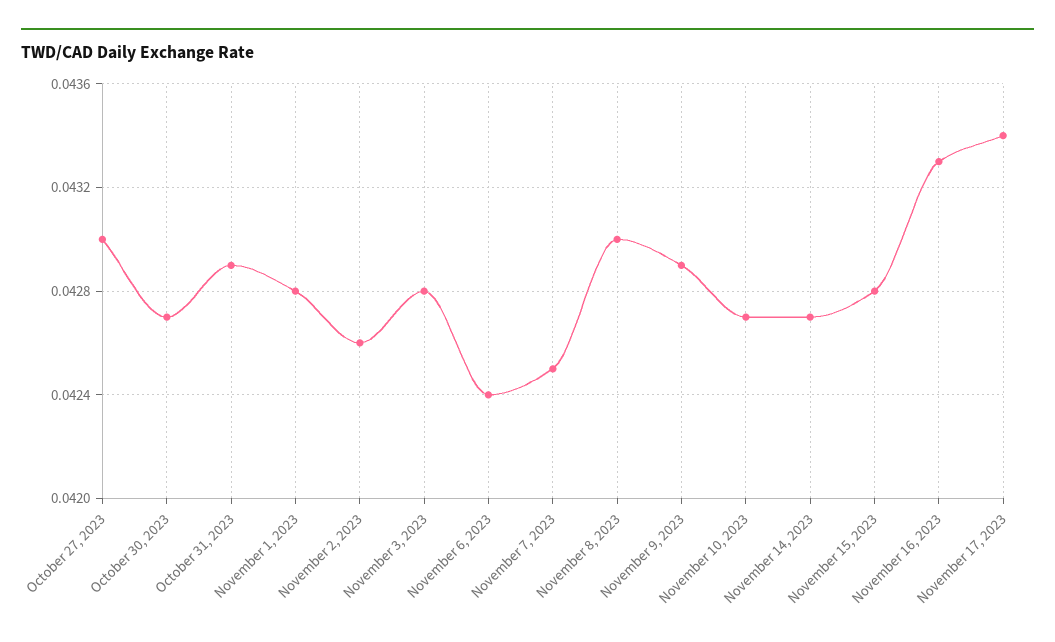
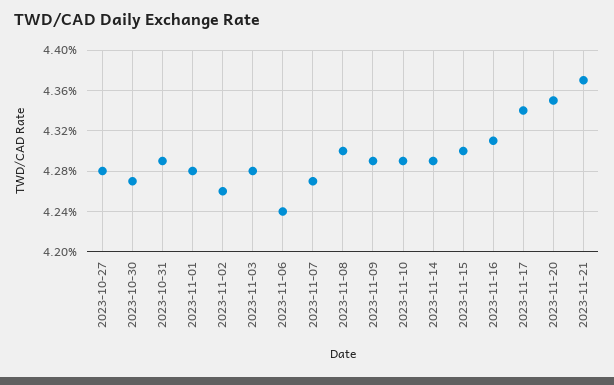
October 27, 2023: 0.043 -> 0.0428
November 7, 2023: 0.0425 -> 0.0427
November 10, 2023: 0.0427 -> 0.0429
November 14, 2023: 0.0427 -> 0.0429
November 15, 2023: 0.0428 -> 0.043
November 16, 2023: 0.0433 -> 0.0431
2023-11-20: none -> 0.0435
2023-11-21: none -> 0.0437

